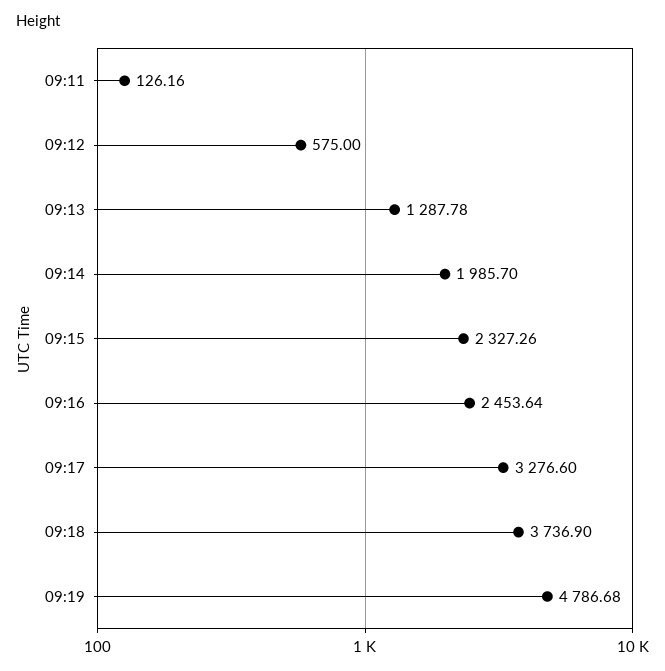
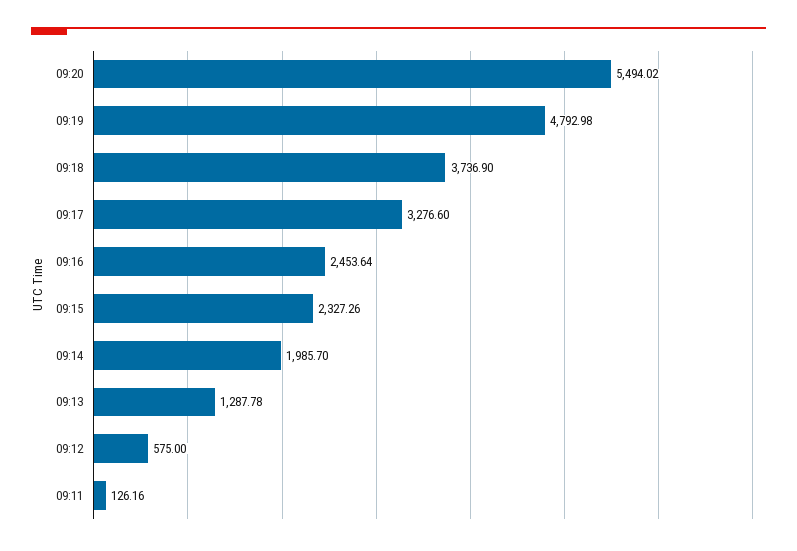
09:19: 4786.68 -> 4792.98
09:20: none -> 5494.02

